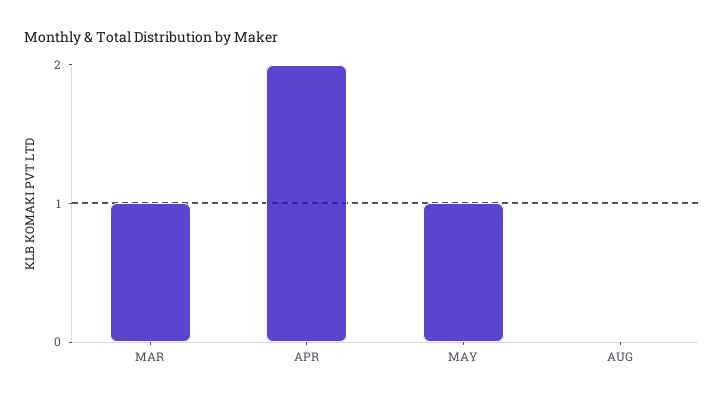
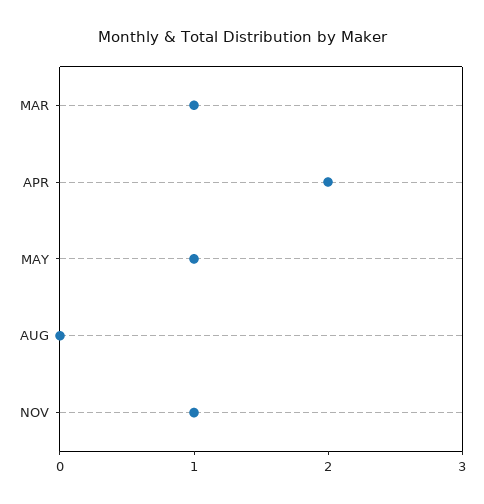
NOV: none -> 1

